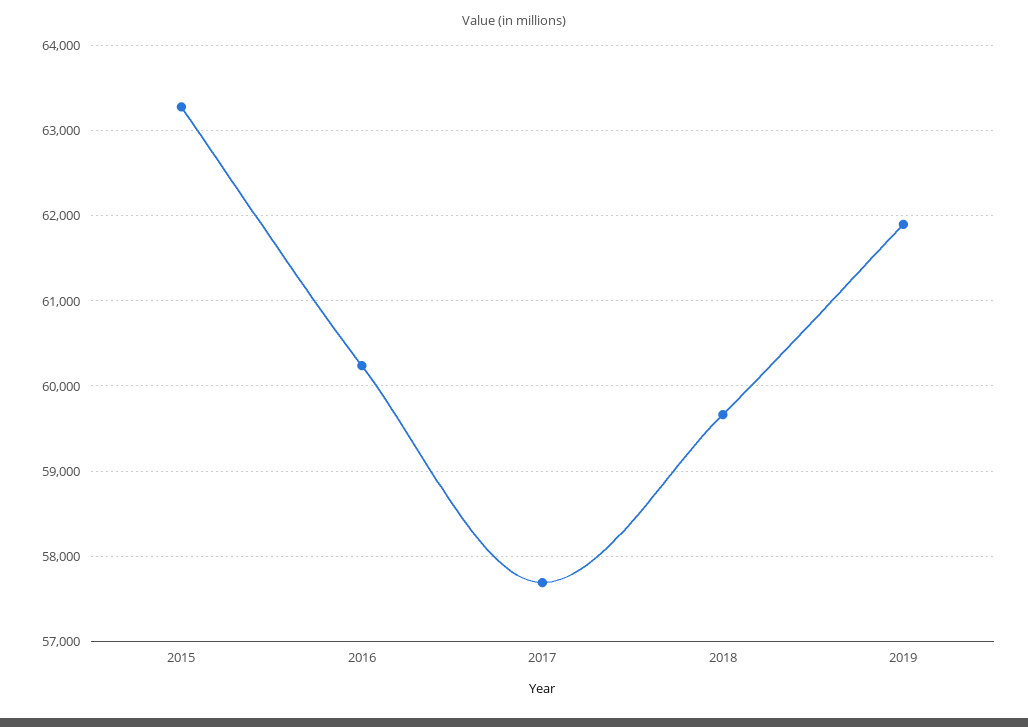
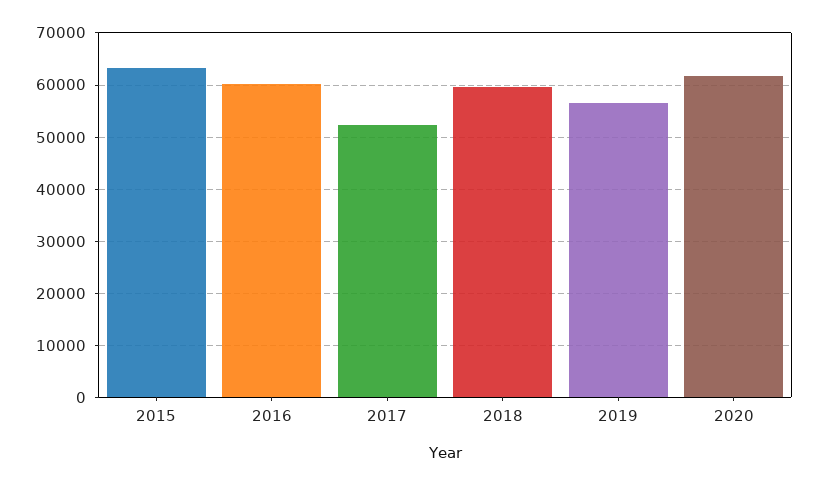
2017: 57700 -> 52000
2019: 61900 -> 56000
2020: none -> 62000

